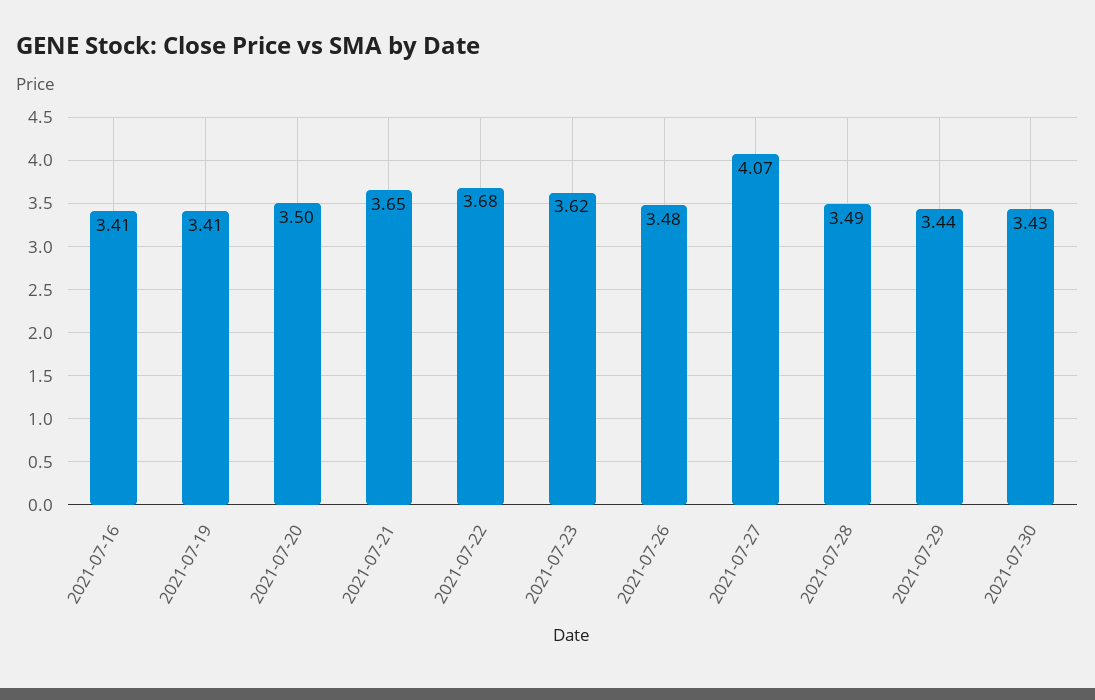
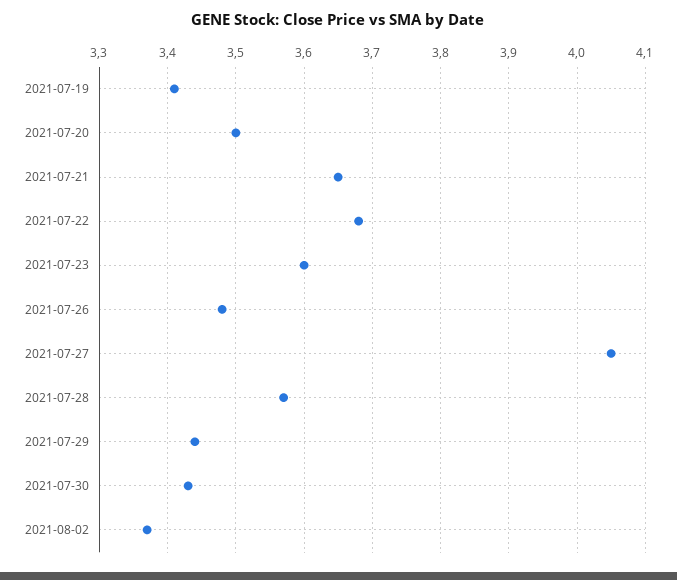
2021-07-16: 3.41 -> none
2021-07-23: 3.62 -> 3.6
2021-07-27: 4.07 -> 4.05
2021-07-28: 3.49 -> 3.57
2021-08-02: none -> 3.37

